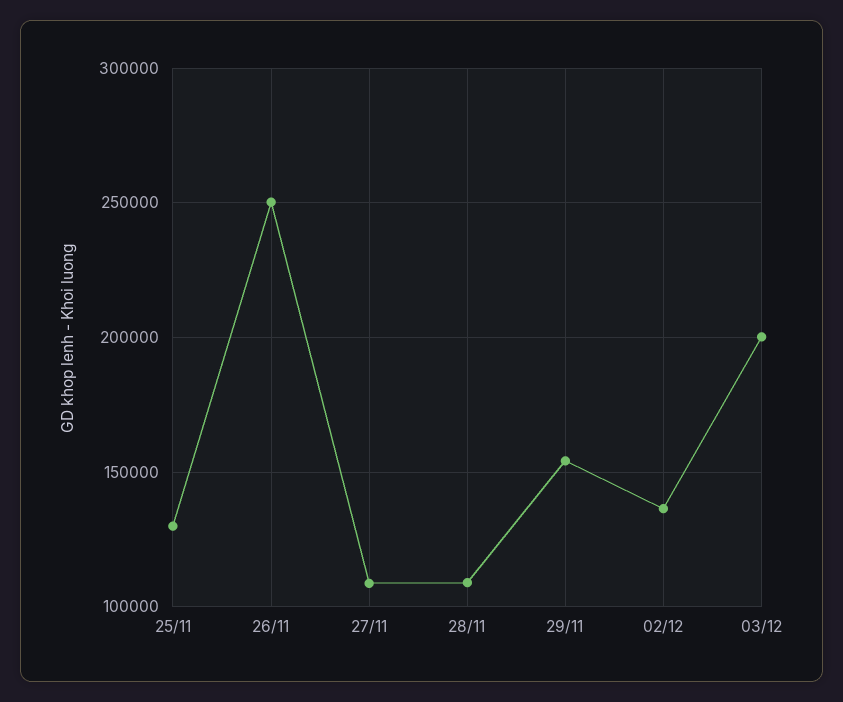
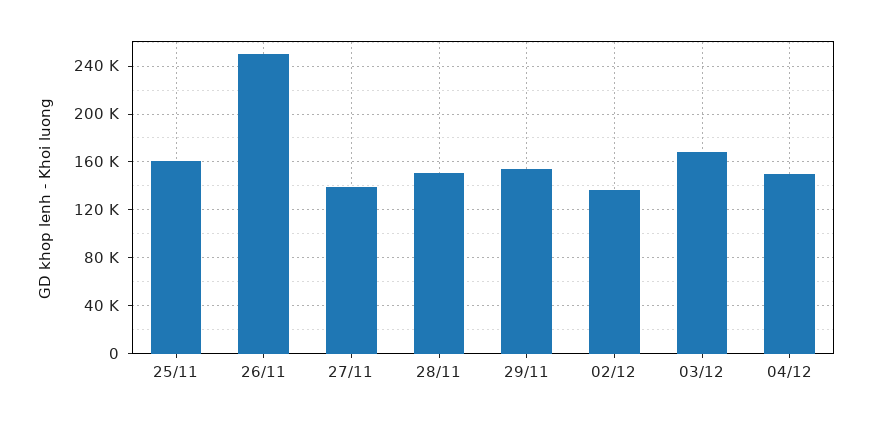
25/11: 130000 -> 160000
27/11: 110000 -> 140000
28/11: 110000 -> 150000
03/12: 200000 -> 170000
04/12: none -> 150000

